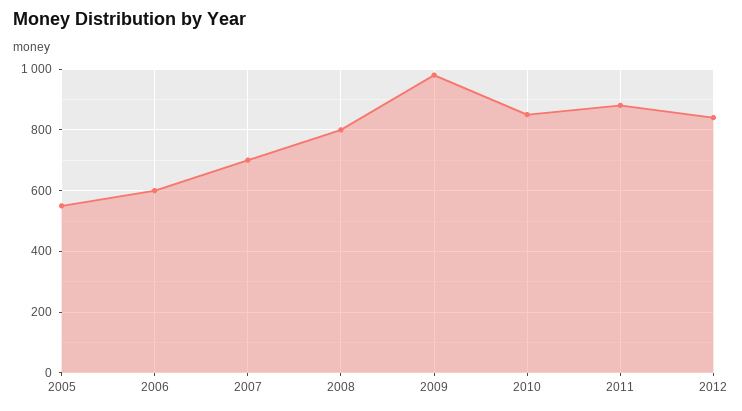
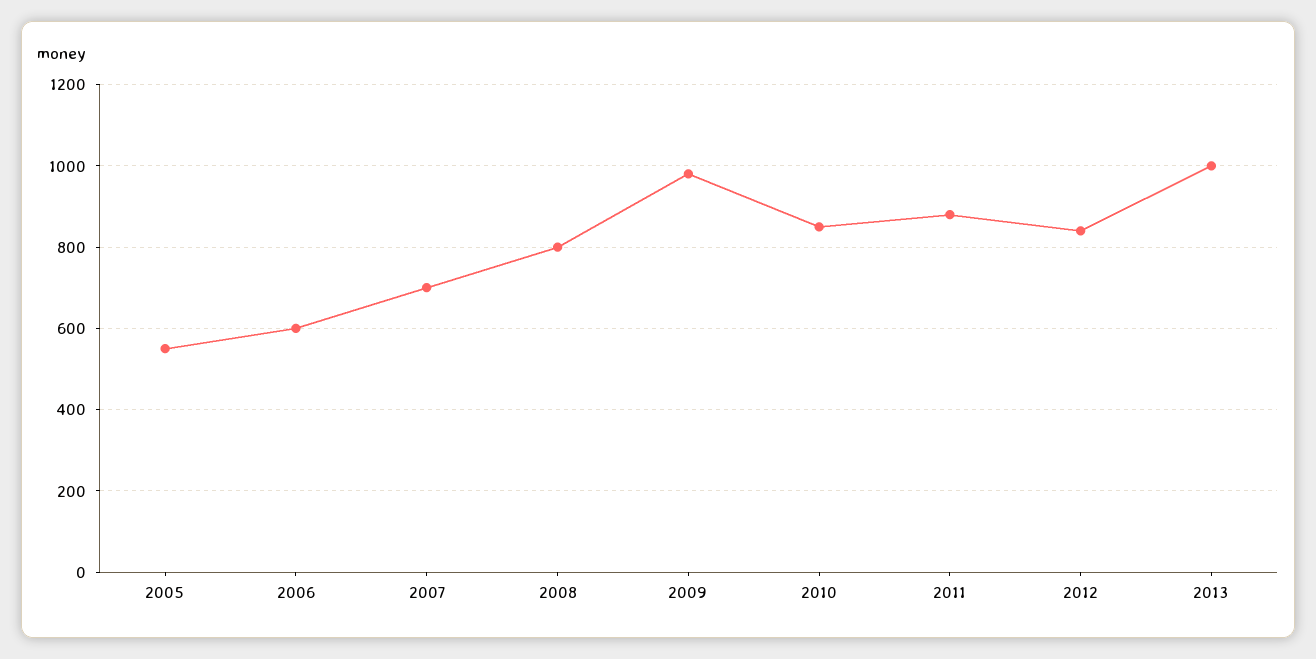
2013: none -> 1000

